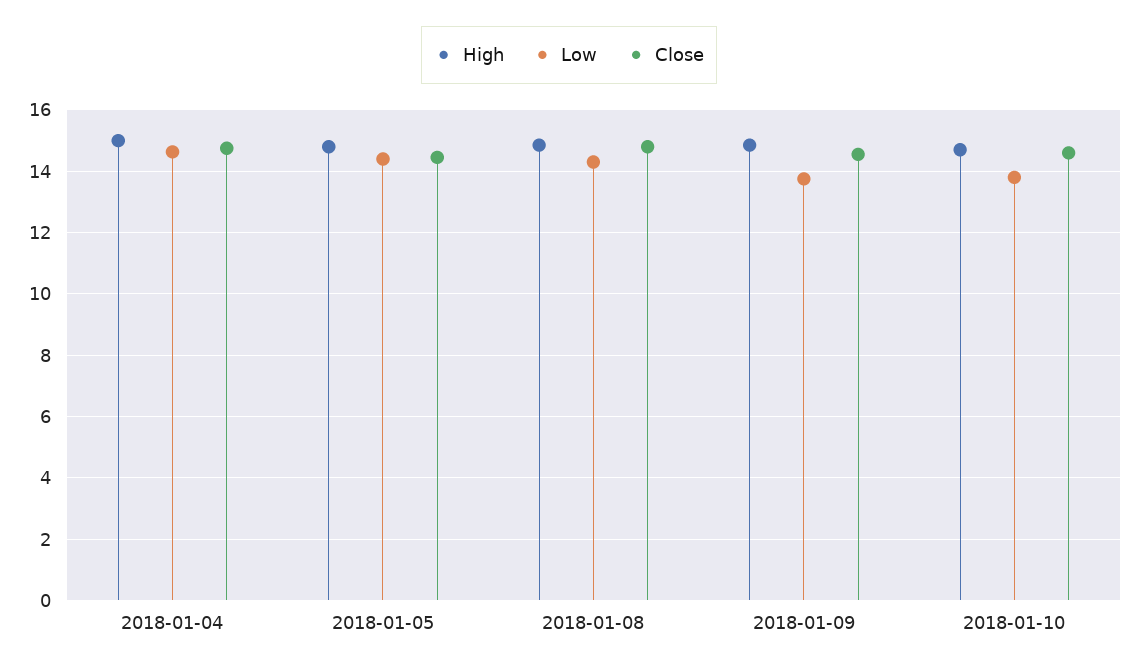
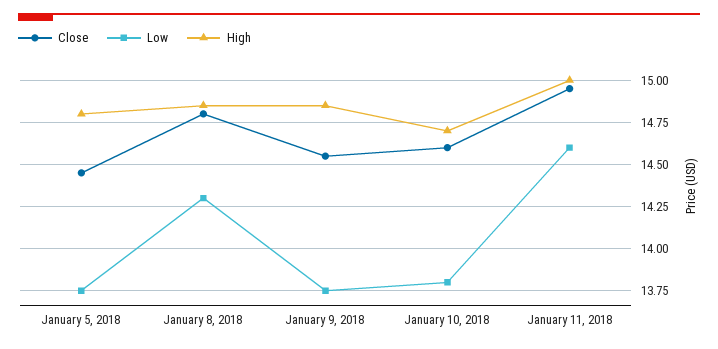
High, 2018-01-04: 15 -> none
Low, 2018-01-04: 14.6 -> none
Close, 2018-01-04: 14.8 -> none
Low, 2018-01-05: 14.4 -> 13.75
Close, January 11, 2018: none -> 14.95
Low, January 11, 2018: none -> 14.6
High, January 11, 2018: none -> 15

